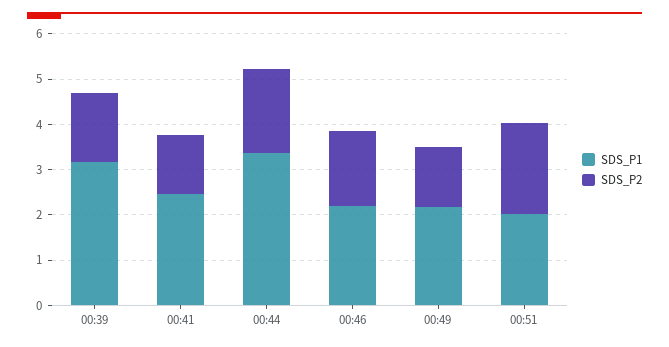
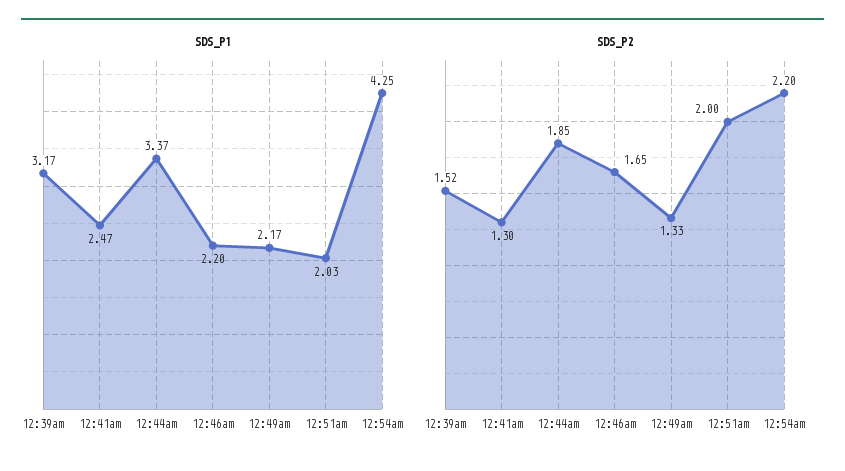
SDS_P1, 12:54am: none -> 4.25
SDS_P2, 12:54am: none -> 2.2

